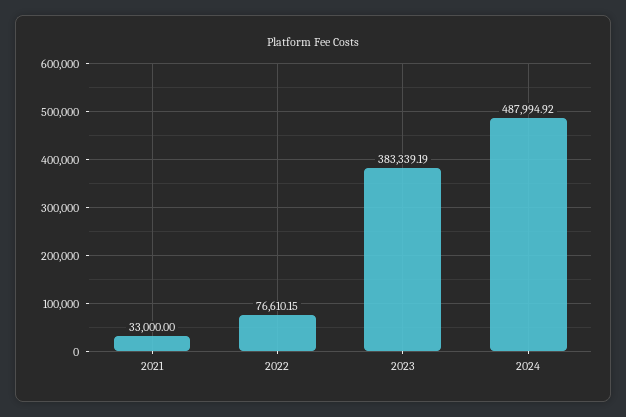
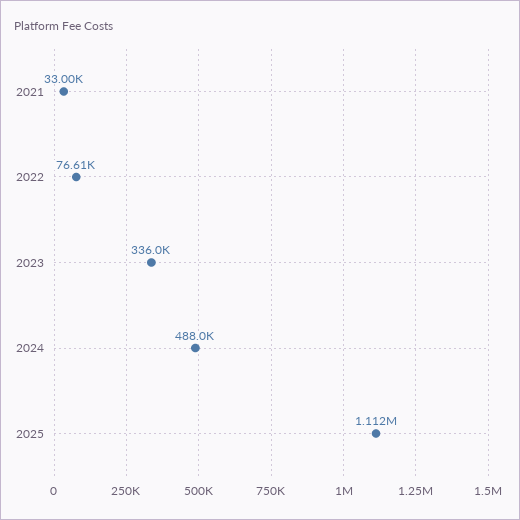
2023: 383339.19 -> 336000
2025: none -> 1112000

